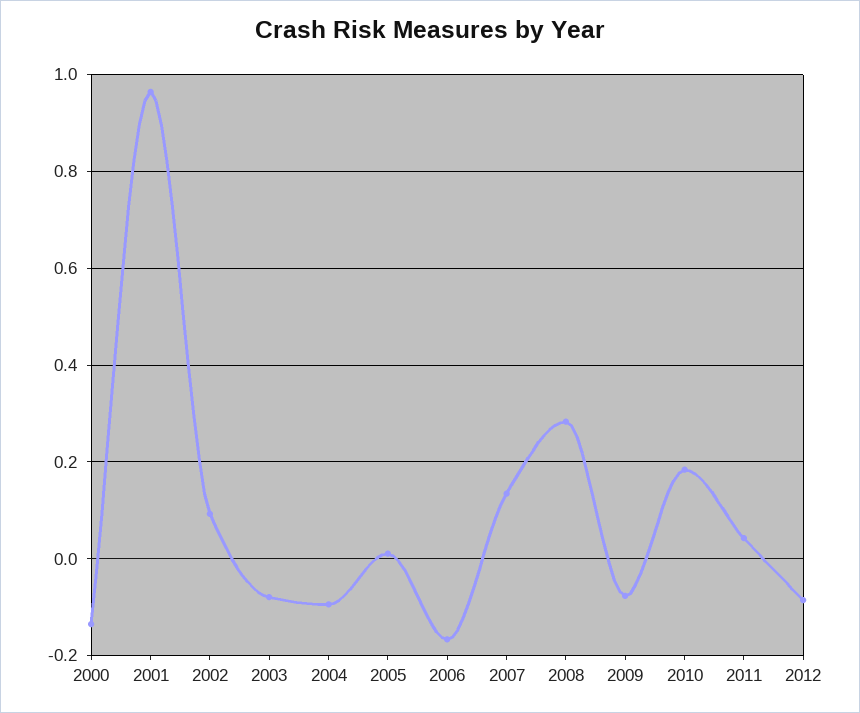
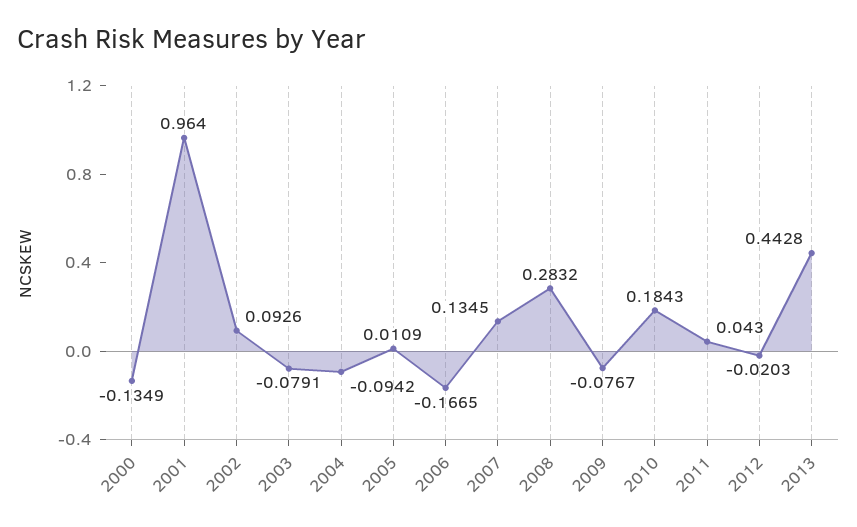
2012: -0.08 -> -0.0203
2013: none -> 0.4428

